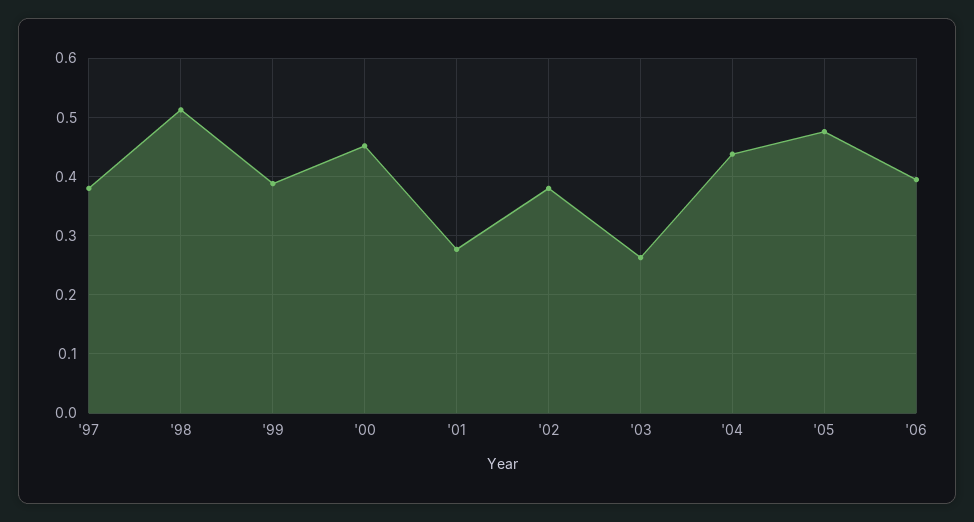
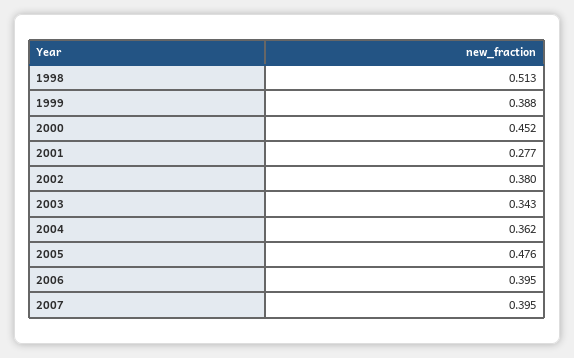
'97: 0.38 -> none
'03: 0.26 -> 0.343
'04: 0.44 -> 0.362
2007: none -> 0.395

